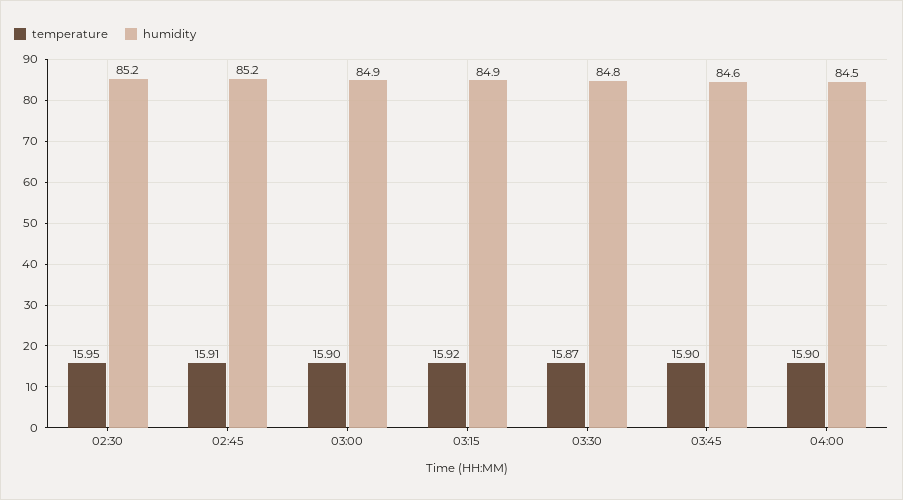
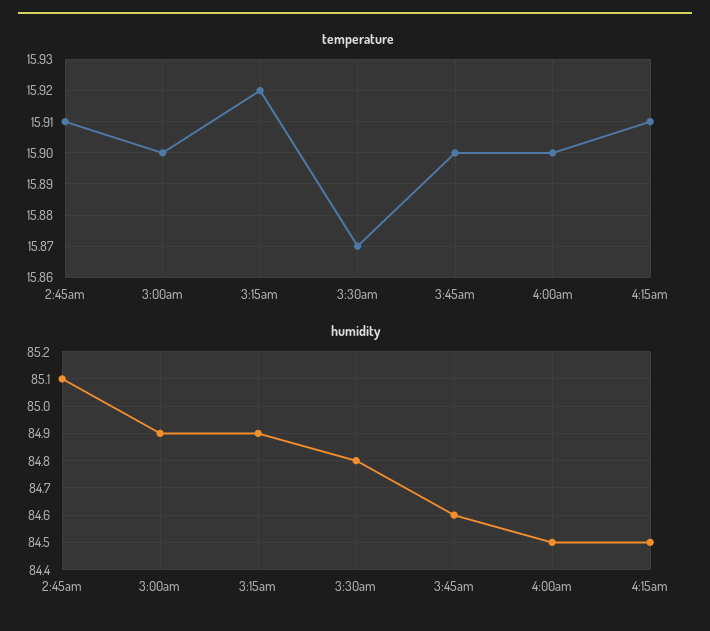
temperature, 02:30: 15.95 -> none
humidity, 02:30: 85.2 -> none
humidity, 02:45: 85.2 -> 85.1
temperature, 4:15am: none -> 15.91
humidity, 4:15am: none -> 84.5

